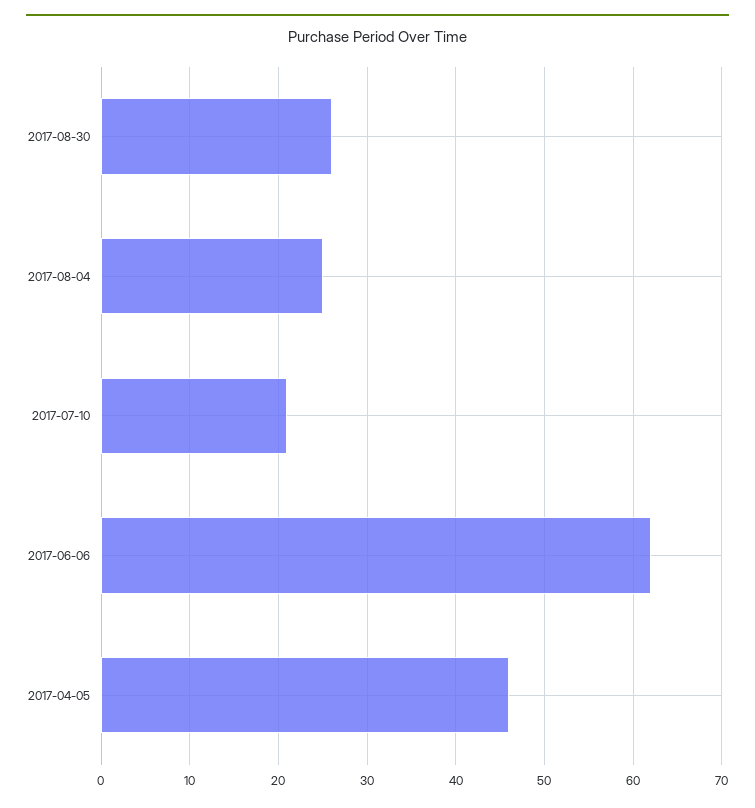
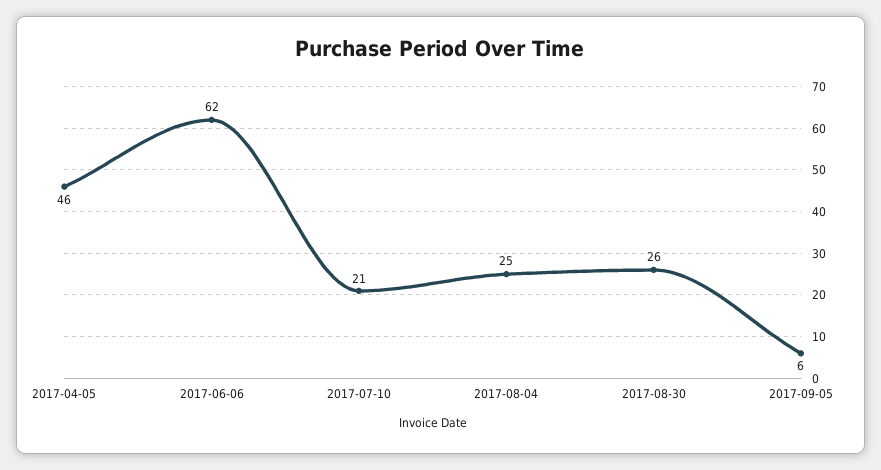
2017-09-05: none -> 6

